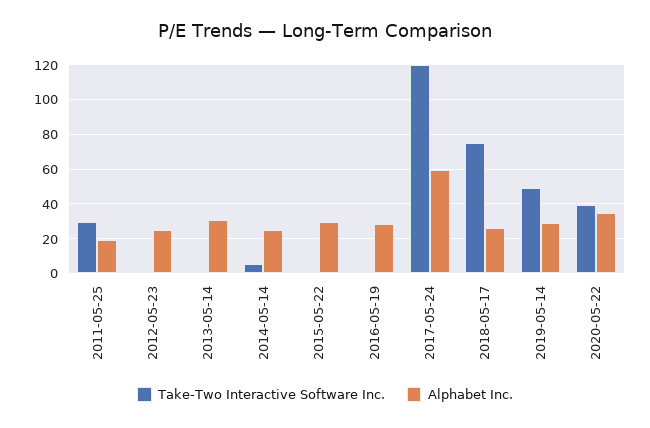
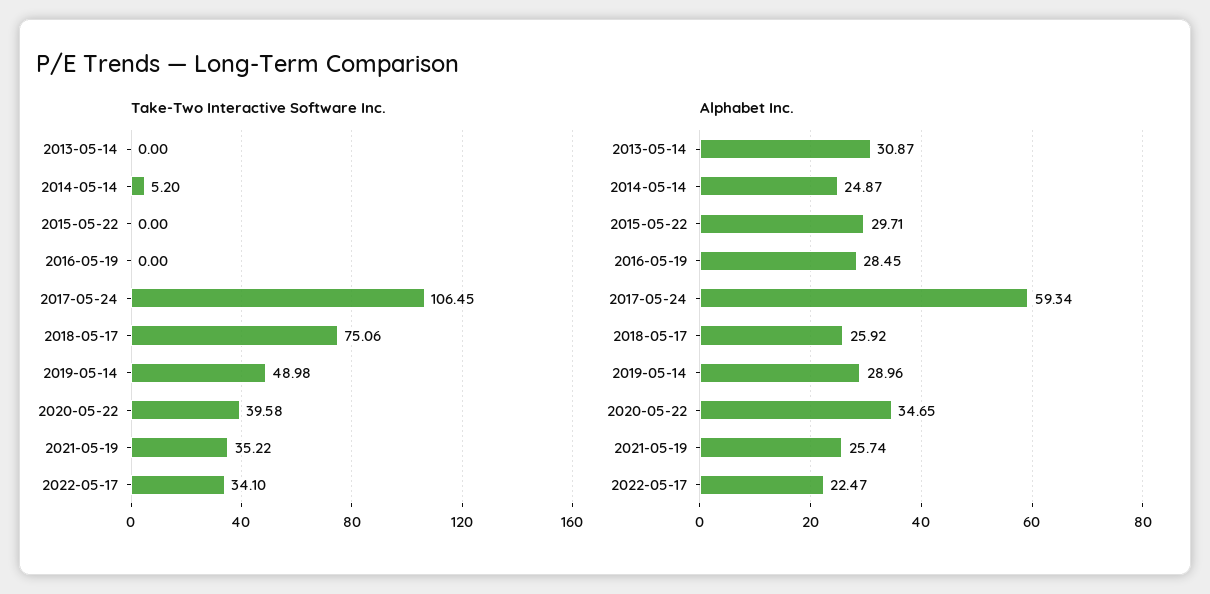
Take-Two Interactive Software Inc., 2011-05-25: 30 -> none
Alphabet Inc., 2011-05-25: 20 -> none
Take-Two Interactive Software Inc., 2012-05-23: 0 -> none
Alphabet Inc., 2012-05-23: 25 -> none
Take-Two Interactive Software Inc., 2017-05-24: 120 -> 106.45
Take-Two Interactive Software Inc., 2021-05-19: none -> 35.22
Take-Two Interactive Software Inc., 2022-05-17: none -> 34.1
Alphabet Inc., 2021-05-19: none -> 25.74
Alphabet Inc., 2022-05-17: none -> 22.47

